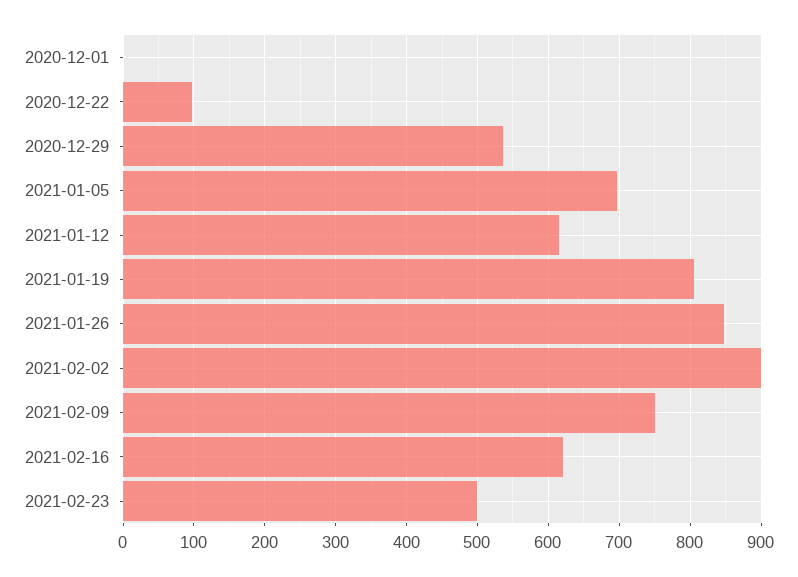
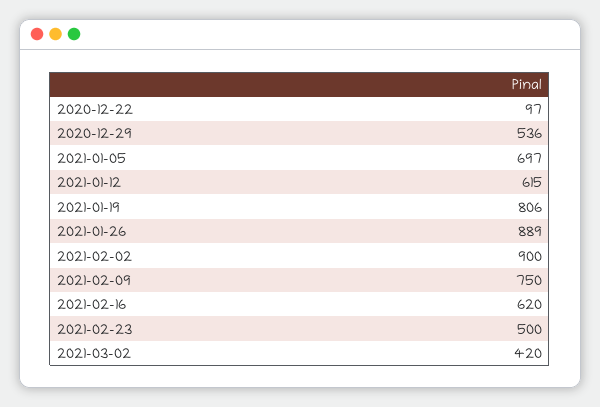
2020-12-01: 0 -> none
2021-01-26: 850 -> 889
2021-03-02: none -> 420

